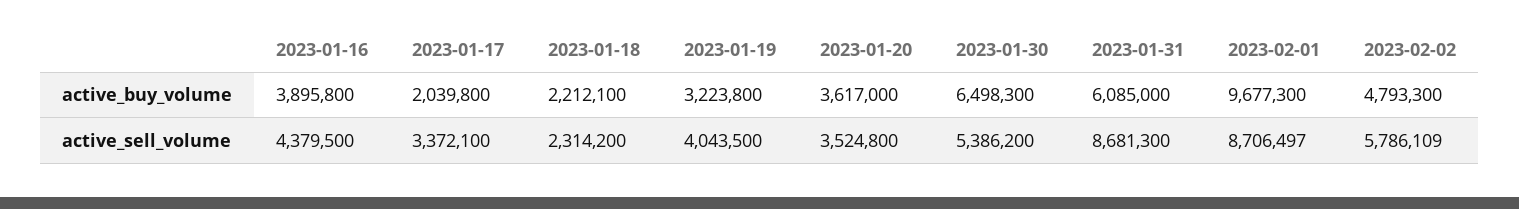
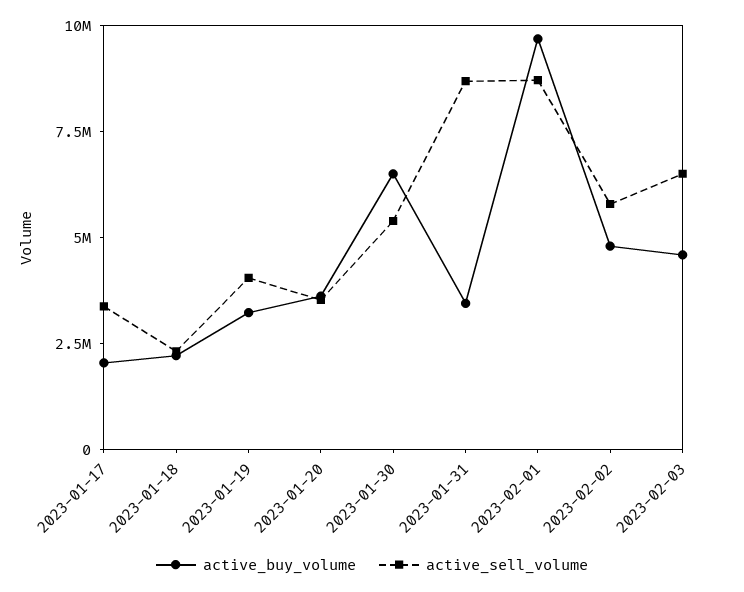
active_buy_volume, 2023-01-16: 3895800 -> none
active_buy_volume, 2023-01-31: 6085000 -> 3500000
active_sell_volume, 2023-01-16: 4379500 -> none
active_buy_volume, 2023-02-03: none -> 4500000
active_sell_volume, 2023-02-03: none -> 6500000

